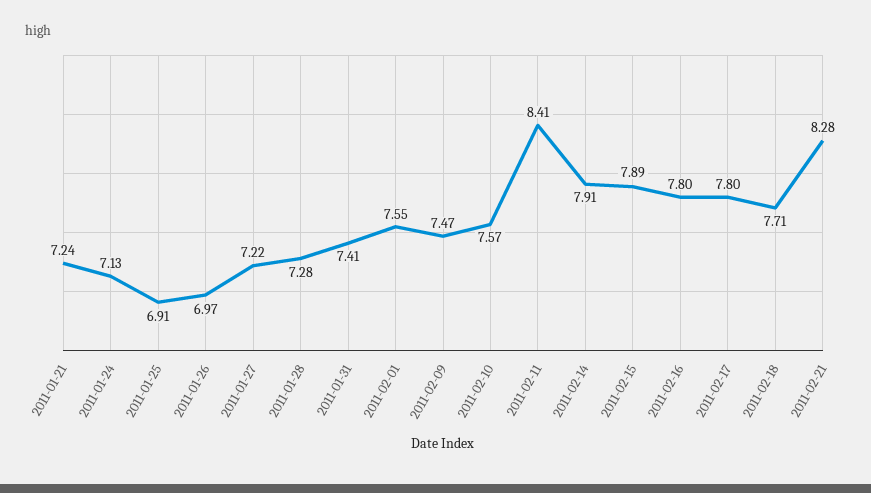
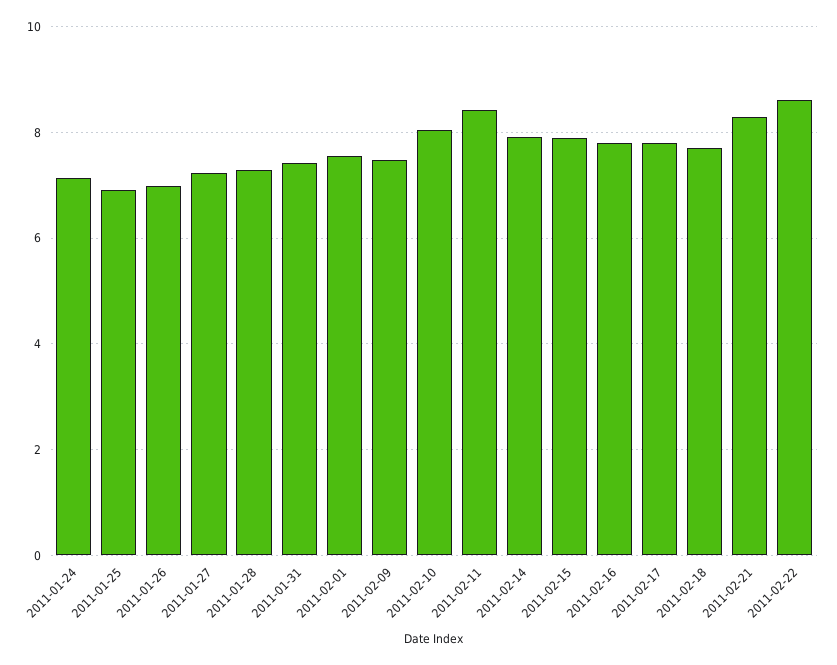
2011-01-21: 7.24 -> none
2011-02-10: 7.57 -> 8
2011-02-22: none -> 8.6

